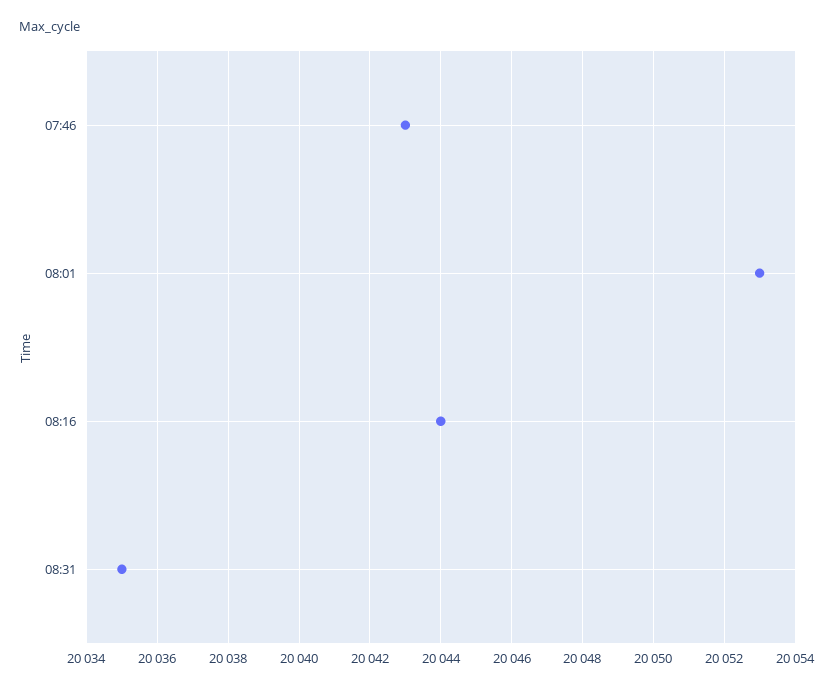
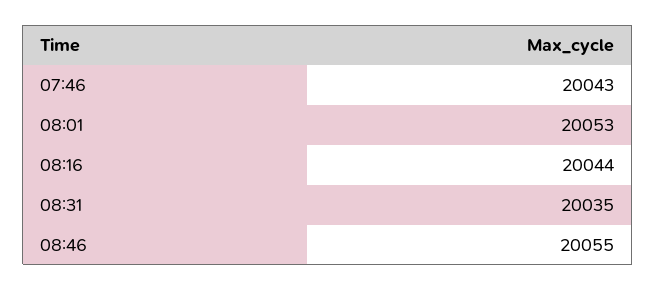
08:46: none -> 20055

